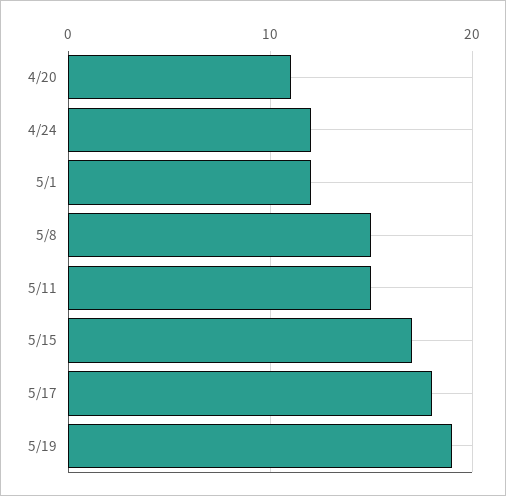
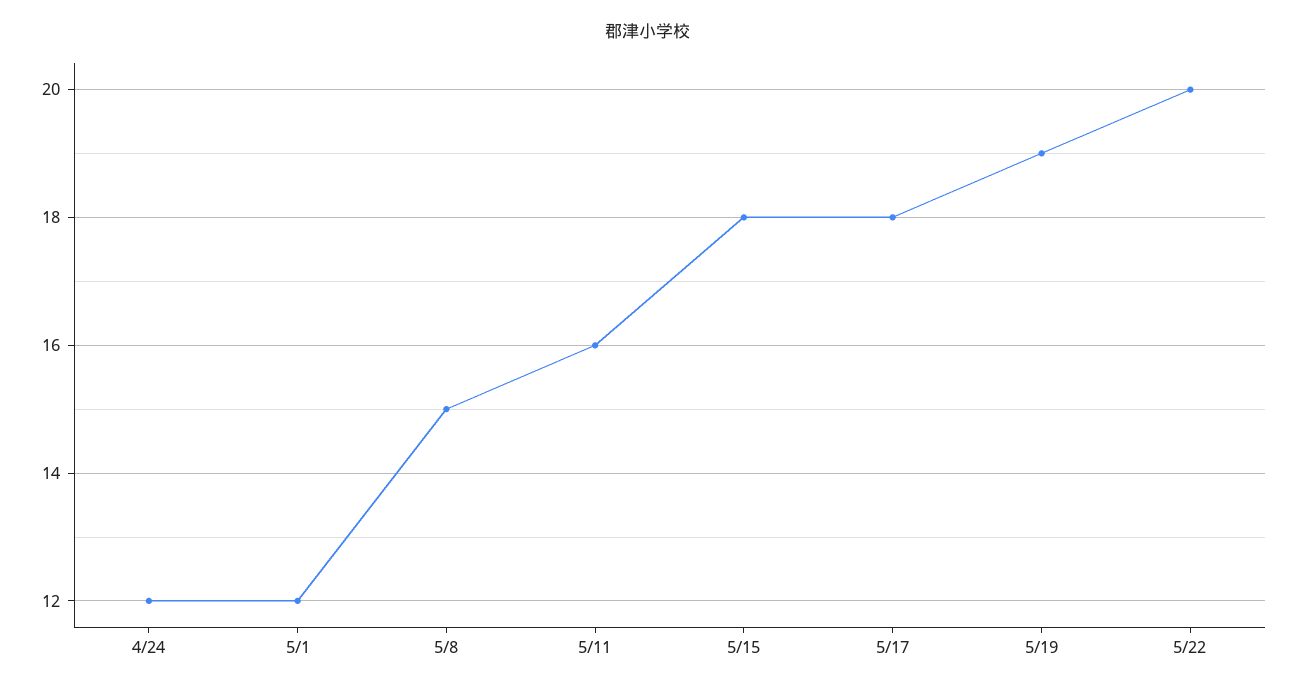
4/20: 11 -> none
5/11: 15 -> 16
5/15: 17 -> 18
5/22: none -> 20

